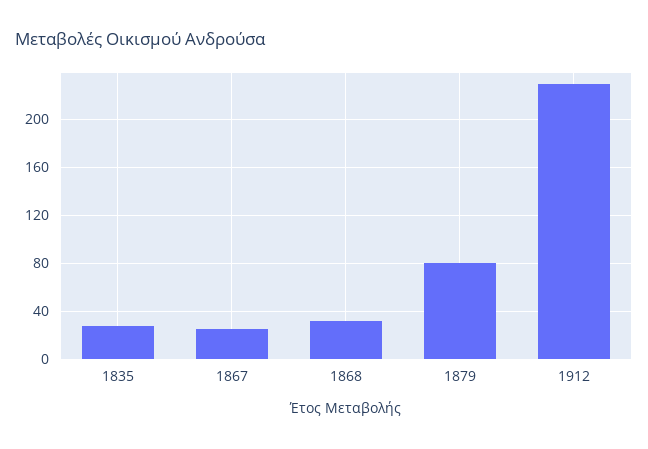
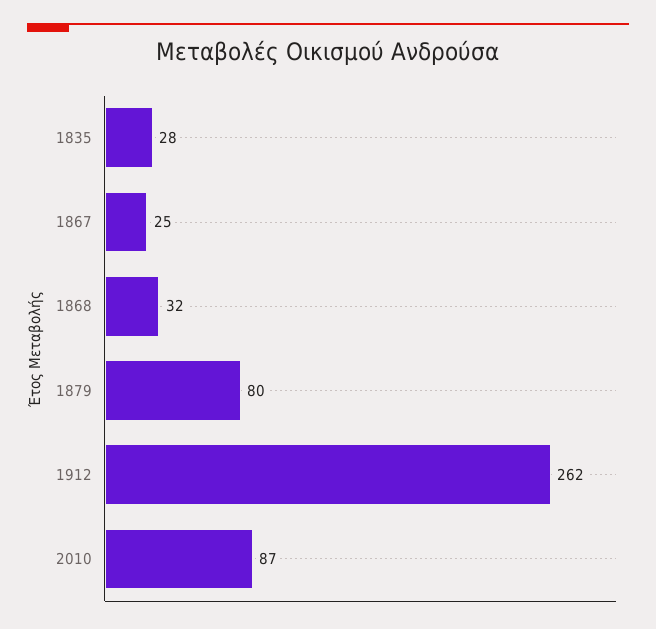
1912: 230 -> 262
2010: none -> 87

